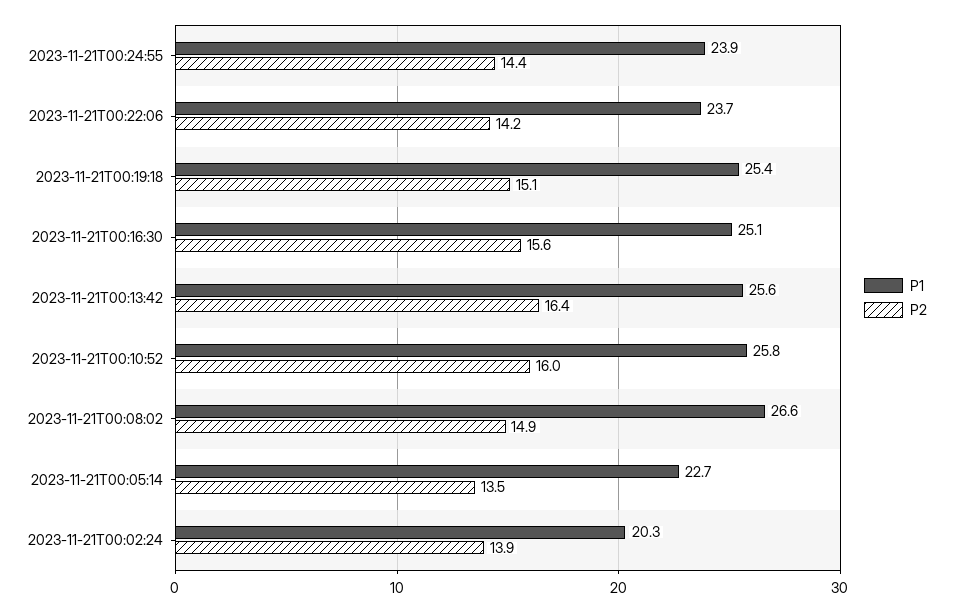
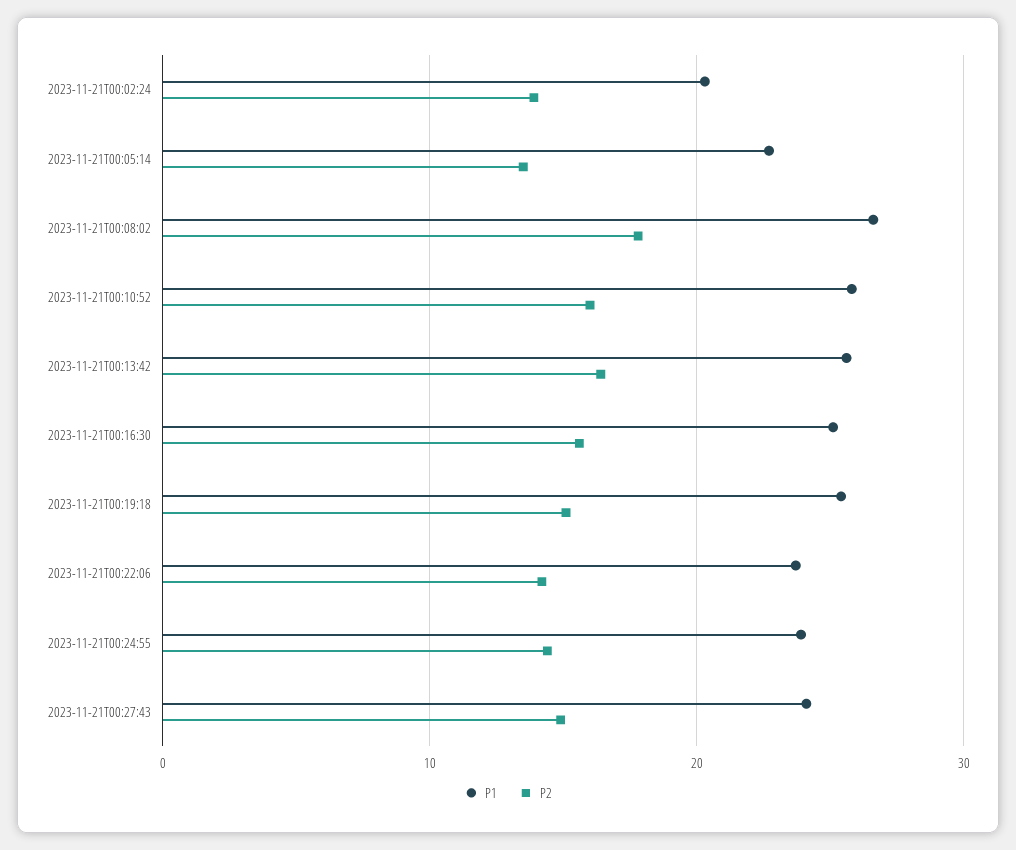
P2, 2023-11-21T00:08:02: 14.9 -> 18
P1, 2023-11-21T00:27:43: none -> 24
P2, 2023-11-21T00:27:43: none -> 15

